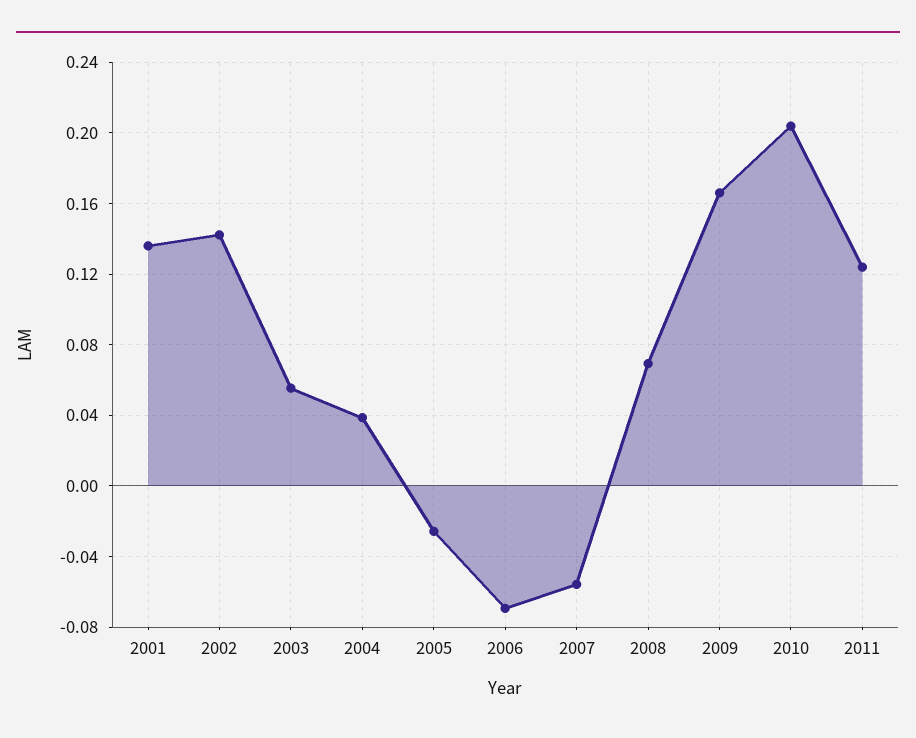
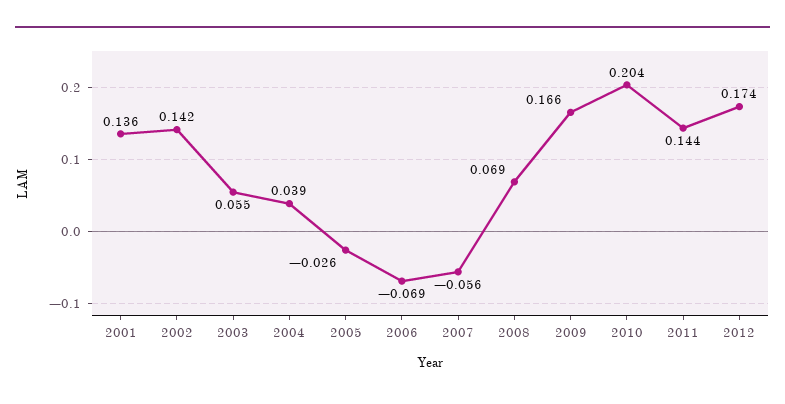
2011: 0.125 -> 0.144
2012: none -> 0.174

